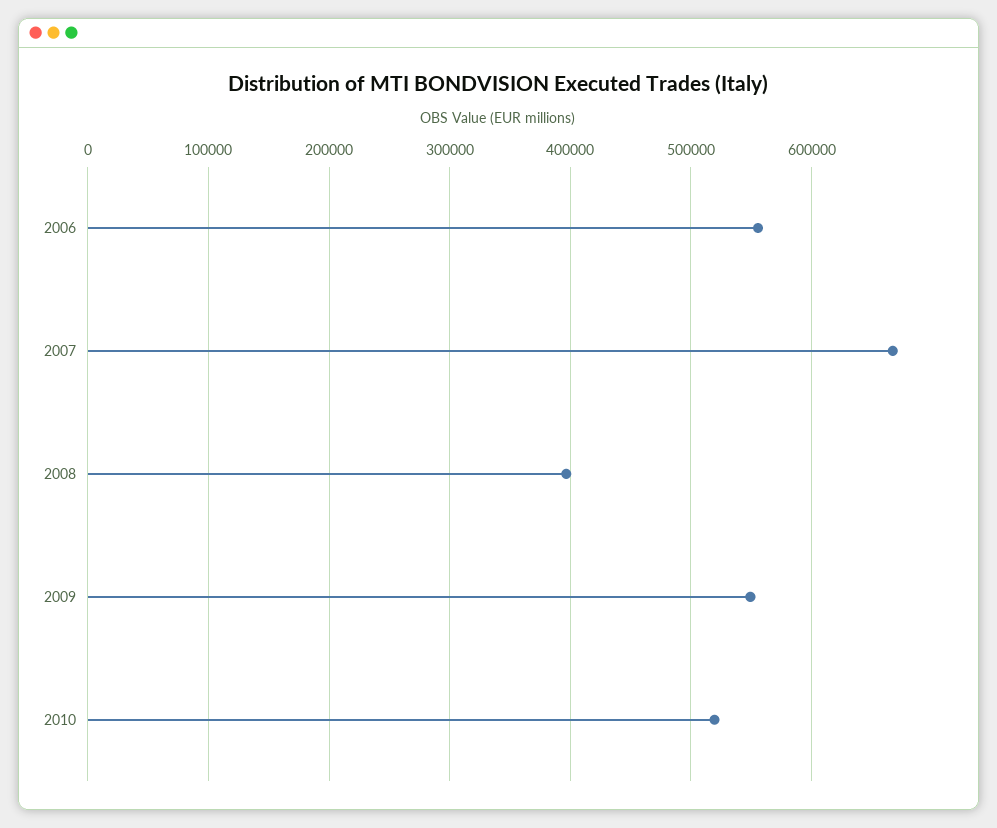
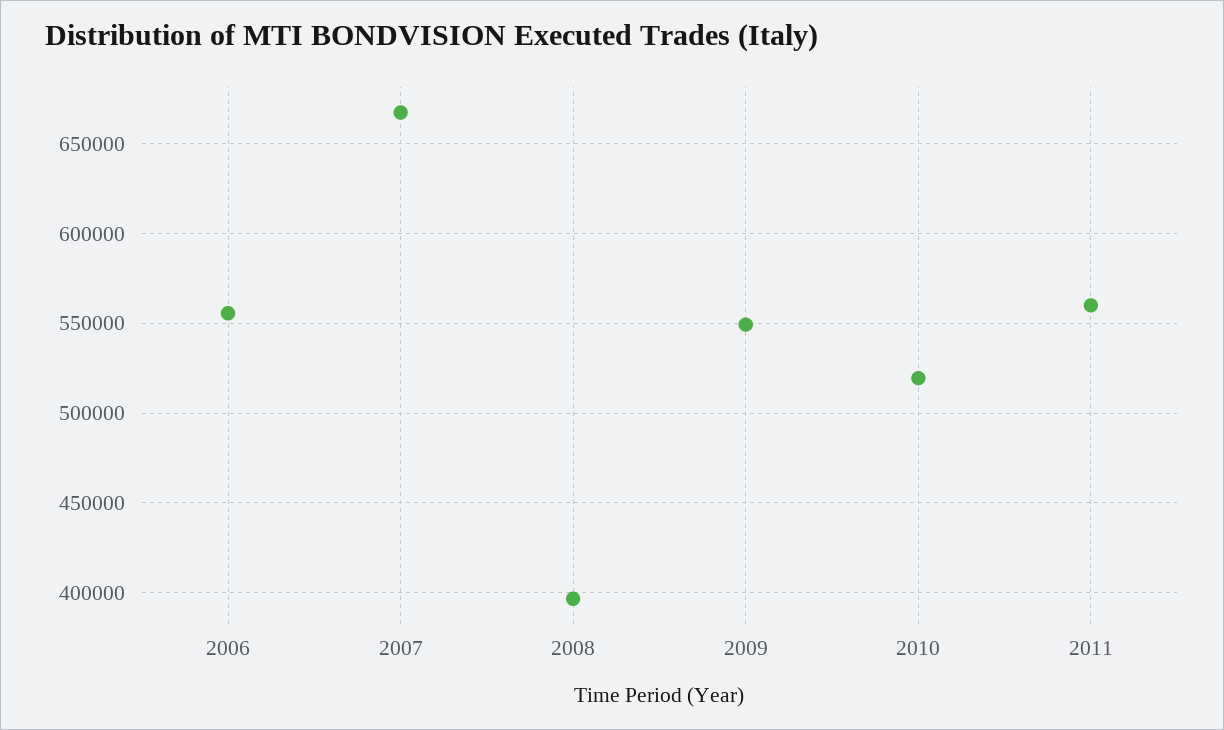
2011: none -> 560000

